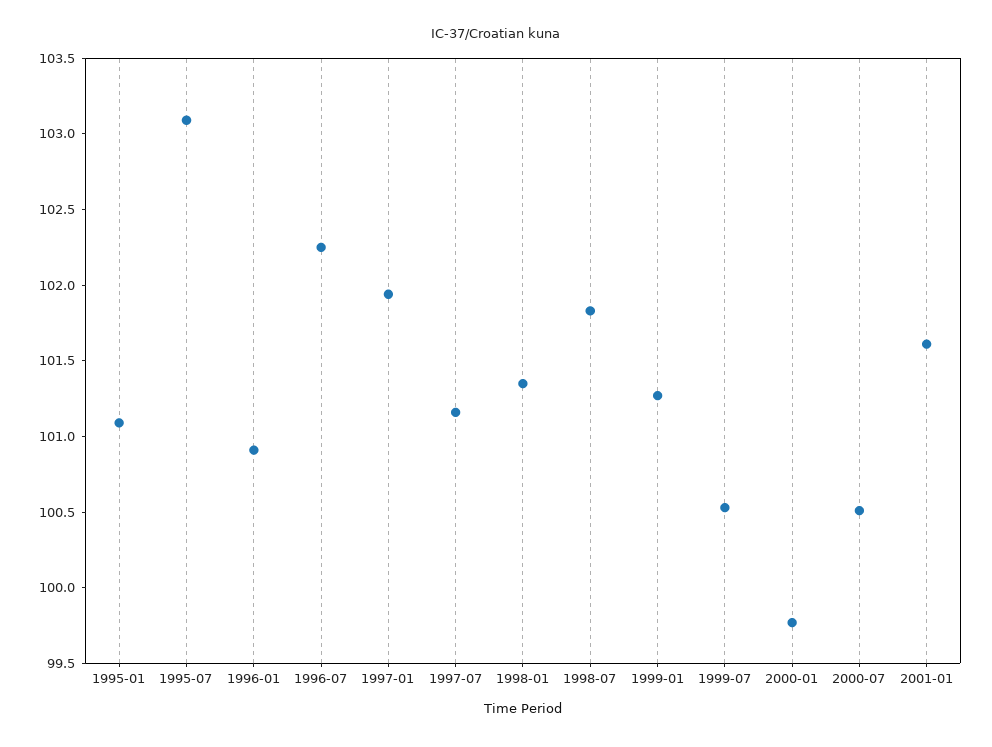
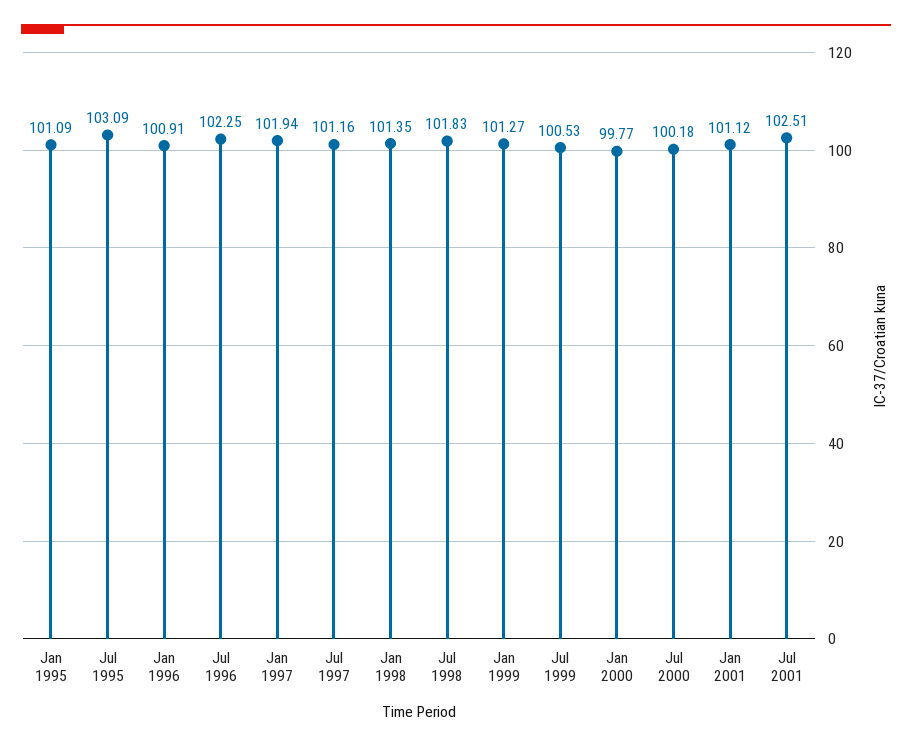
2000-07: 100.5 -> 100.18
2001-01: 101.6 -> 101.12
Jul 2001: none -> 102.51

